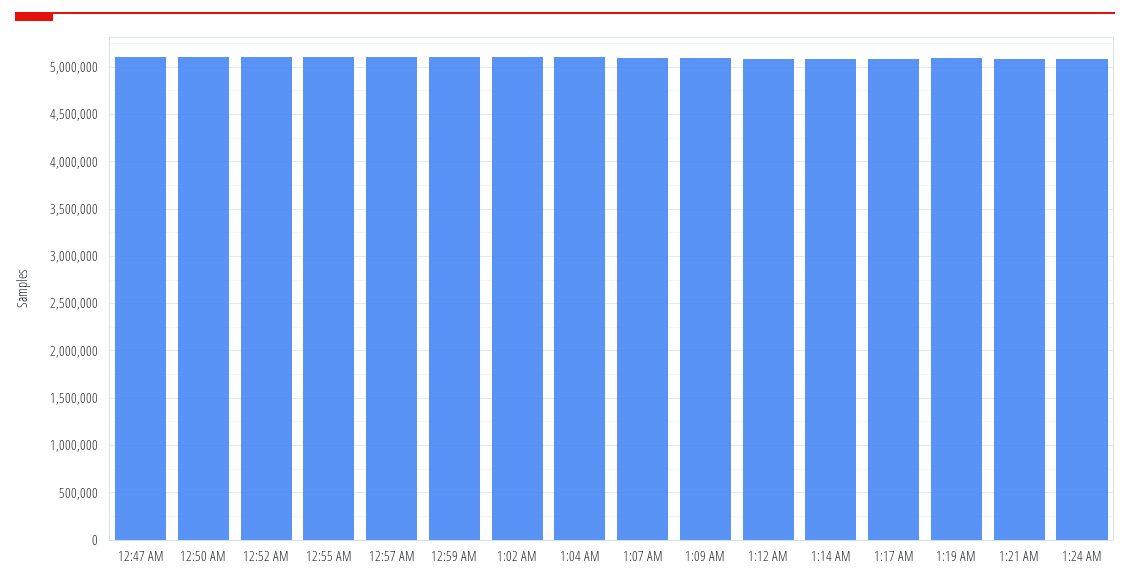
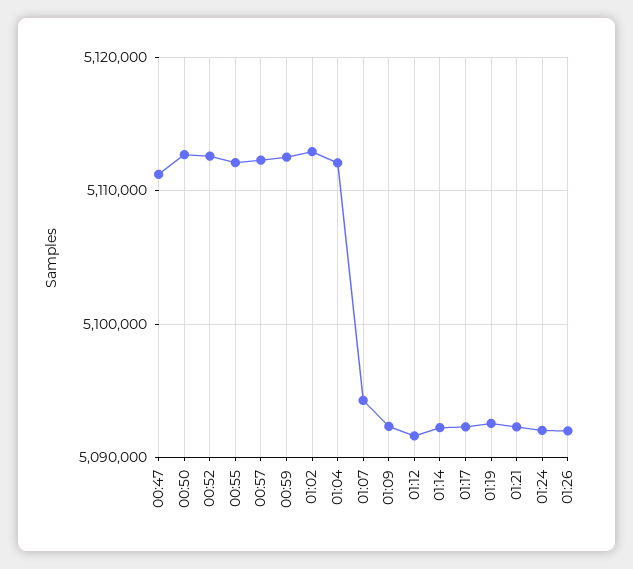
01:26: none -> 5092000

